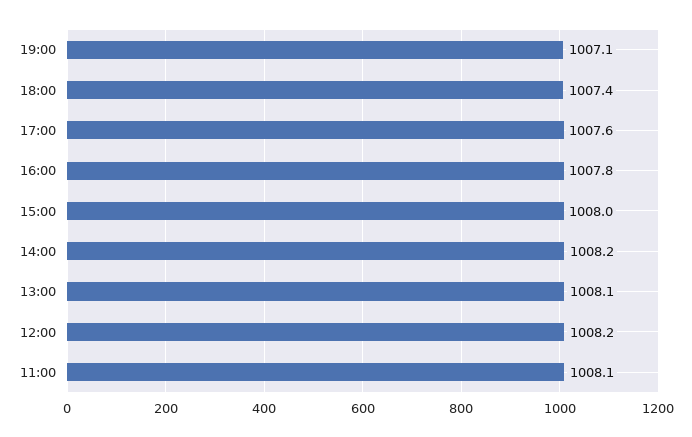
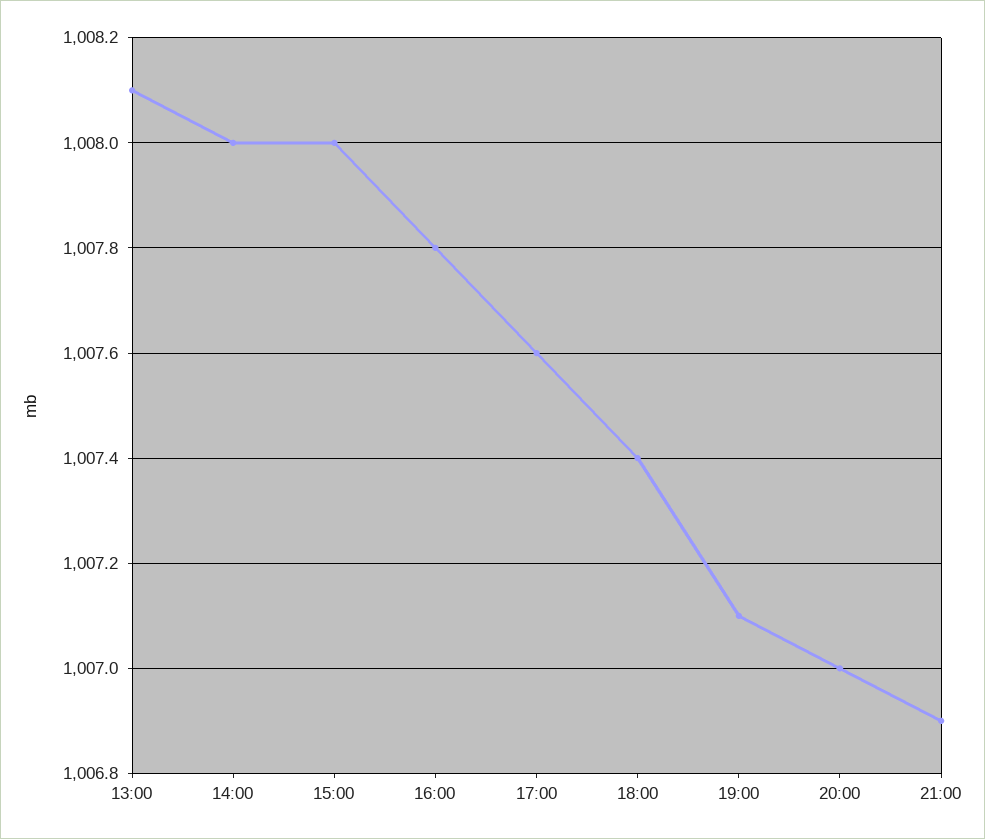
14:00: 1008.2 -> 1008
12:00: 1008.2 -> none
11:00: 1008.1 -> none
20:00: none -> 1007
21:00: none -> 1006.9

